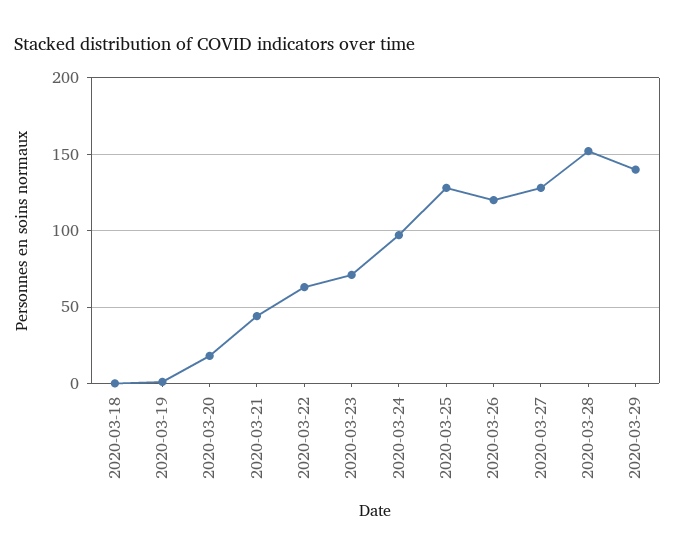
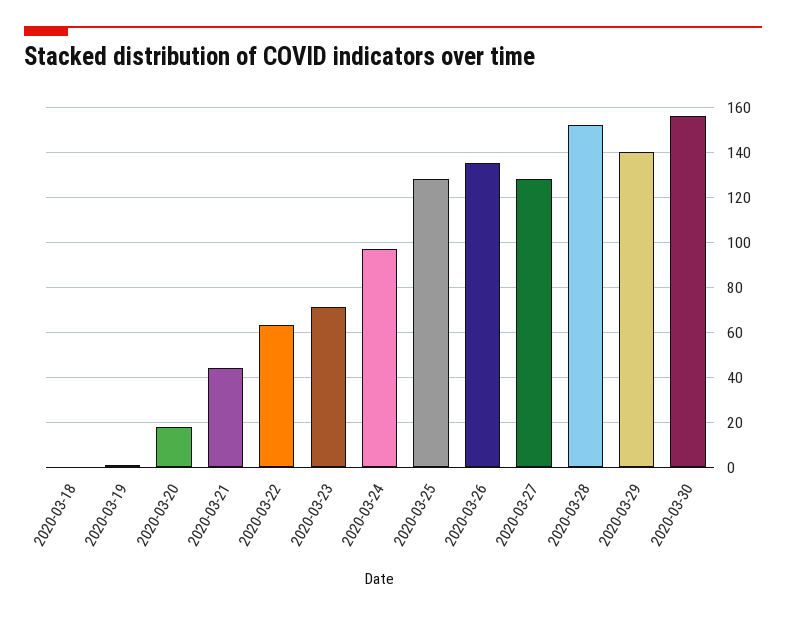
2020-03-26: 120 -> 135
2020-03-30: none -> 155

